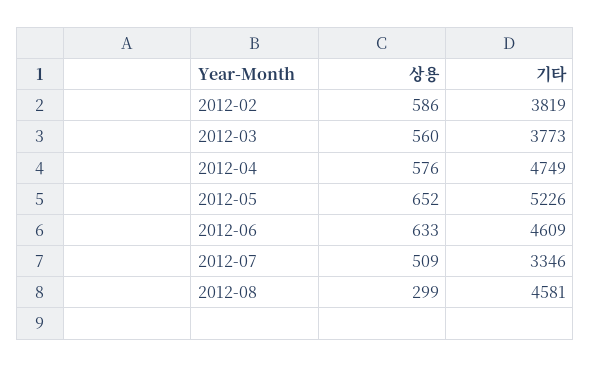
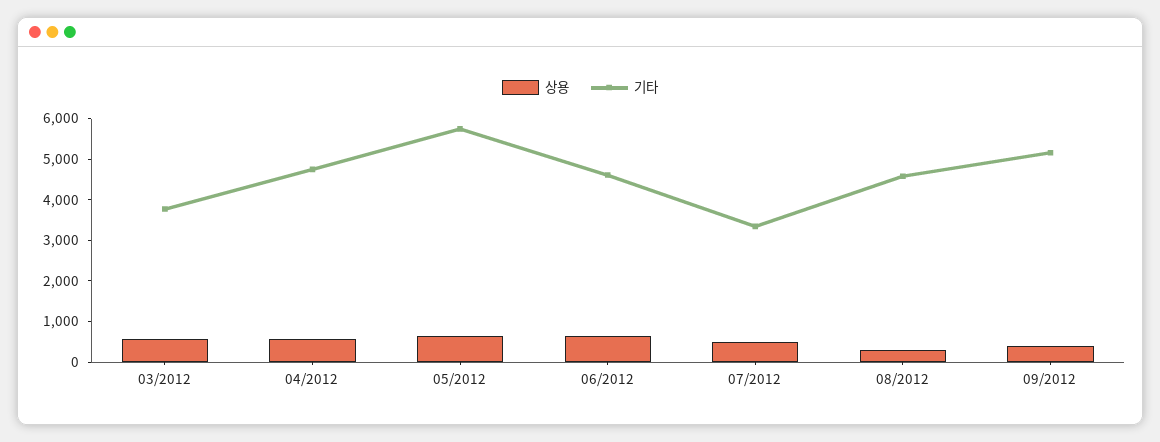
상용, 2012-02: 586 -> none
기타, 2012-02: 3819 -> none
기타, 2012-05: 5226 -> 5800
상용, 09/2012: none -> 400
기타, 09/2012: none -> 5200

